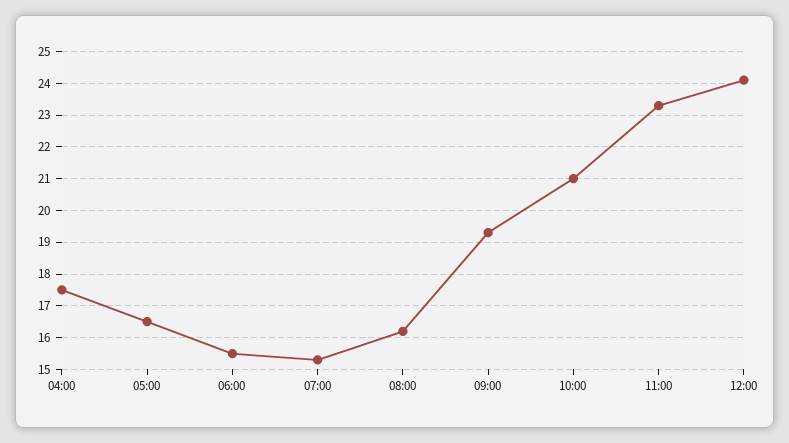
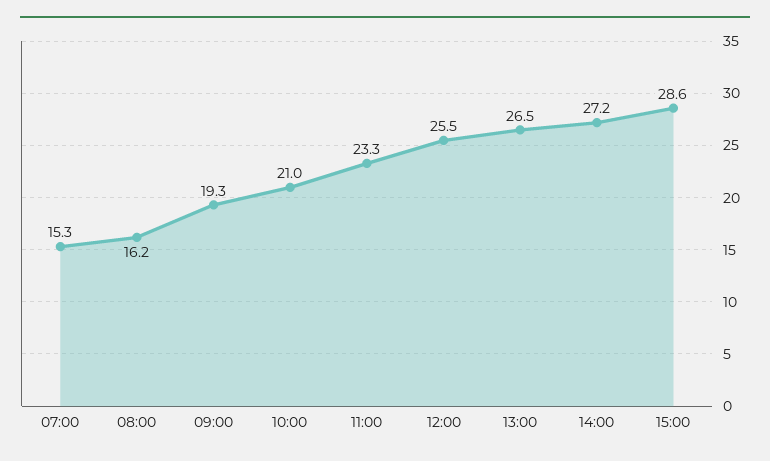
04:00: 17.5 -> none
05:00: 16.5 -> none
06:00: 15.5 -> none
12:00: 24 -> 25.5
13:00: none -> 26.5
14:00: none -> 27.2
15:00: none -> 28.6

